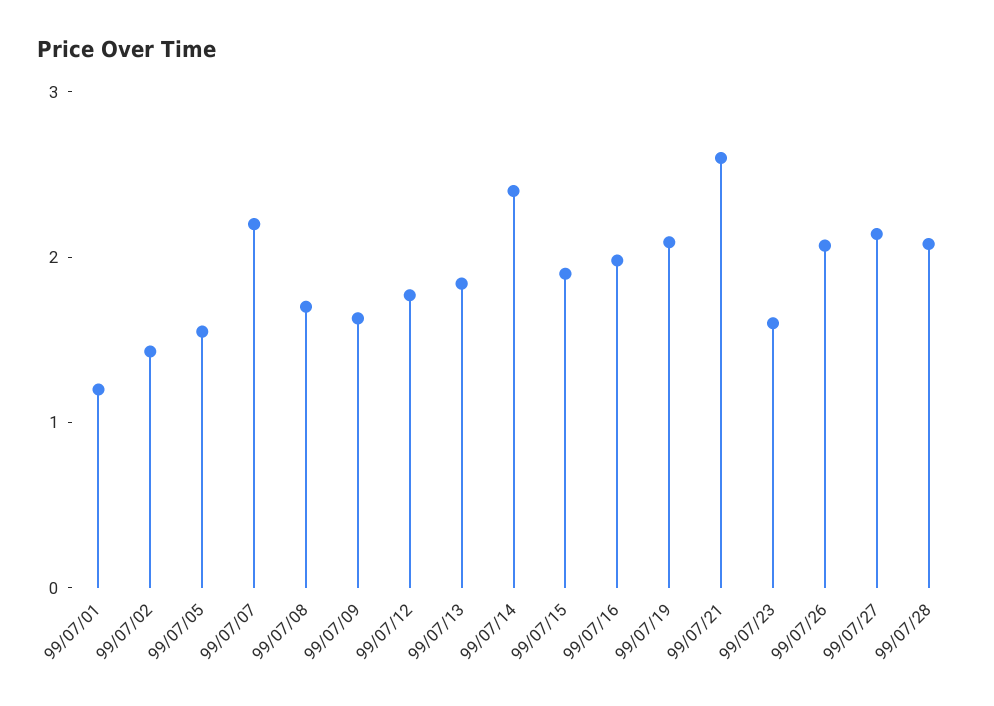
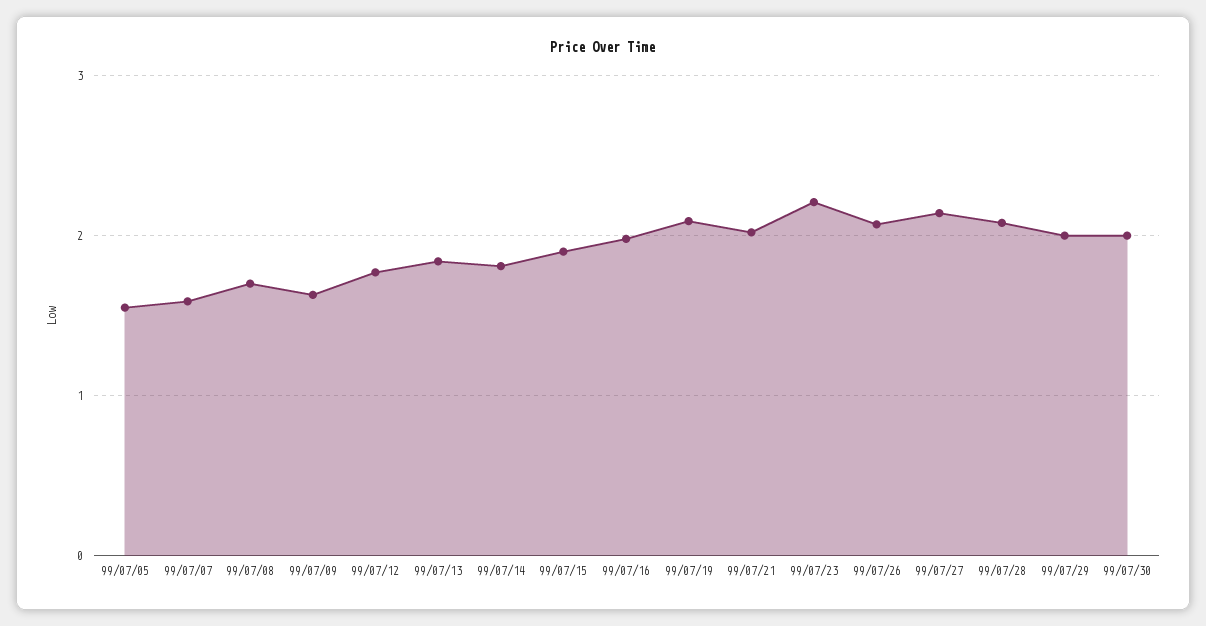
99/07/01: 1.2 -> none
99/07/02: 1.4 -> none
99/07/07: 2.2 -> 1.6
99/07/14: 2.4 -> 1.8
99/07/21: 2.6 -> 2
99/07/23: 1.6 -> 2.2
99/07/29: none -> 2
99/07/30: none -> 2

